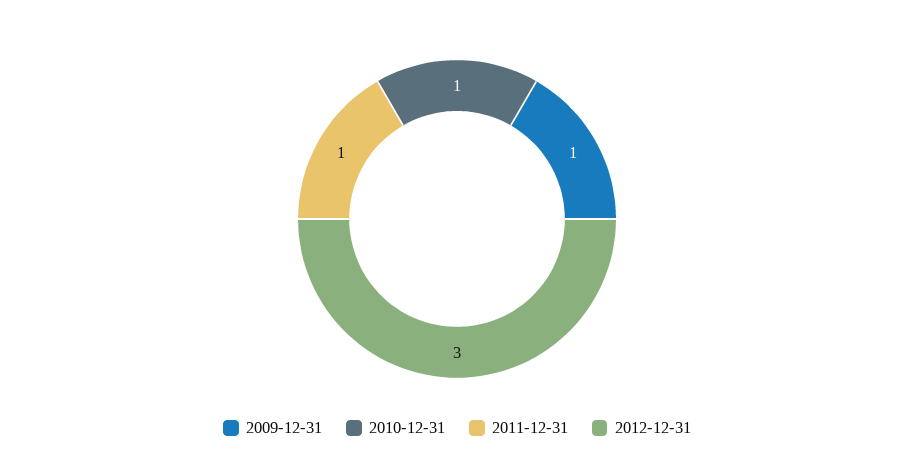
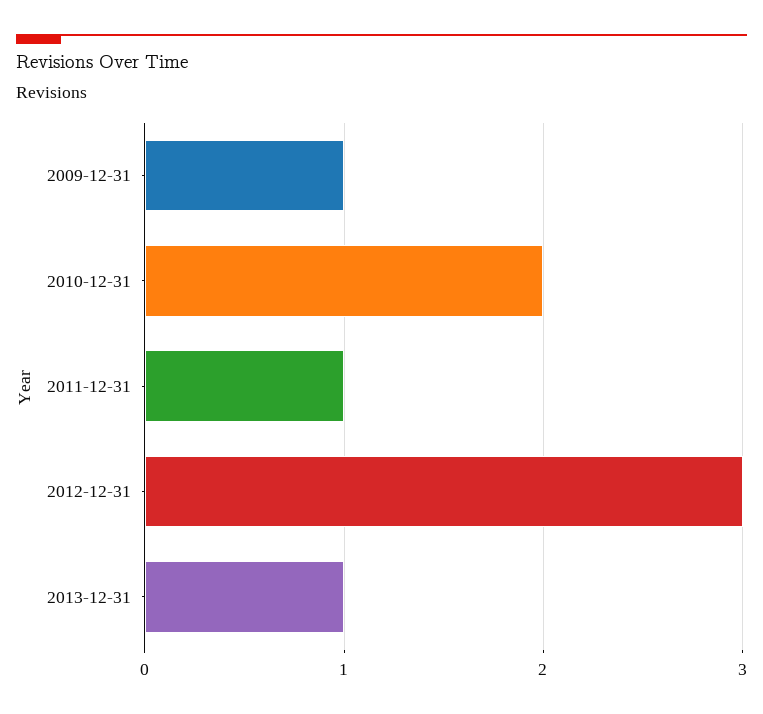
2010-12-31: 1 -> 2
2013-12-31: none -> 1

